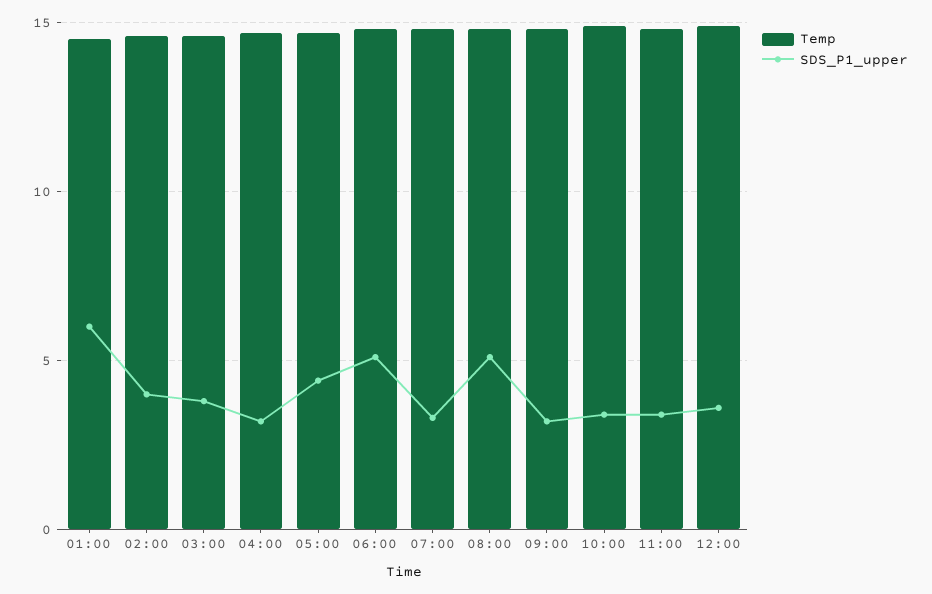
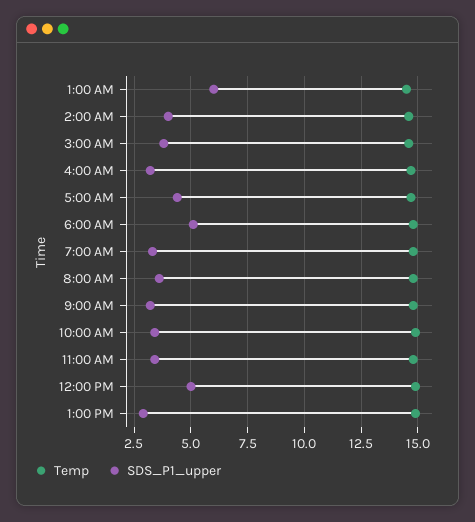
SDS_P1_upper, 08:00: 5 -> 3.5
SDS_P1_upper, 12:00: 3.5 -> 5
Temp, 1:00 PM: none -> 15
SDS_P1_upper, 1:00 PM: none -> 3

